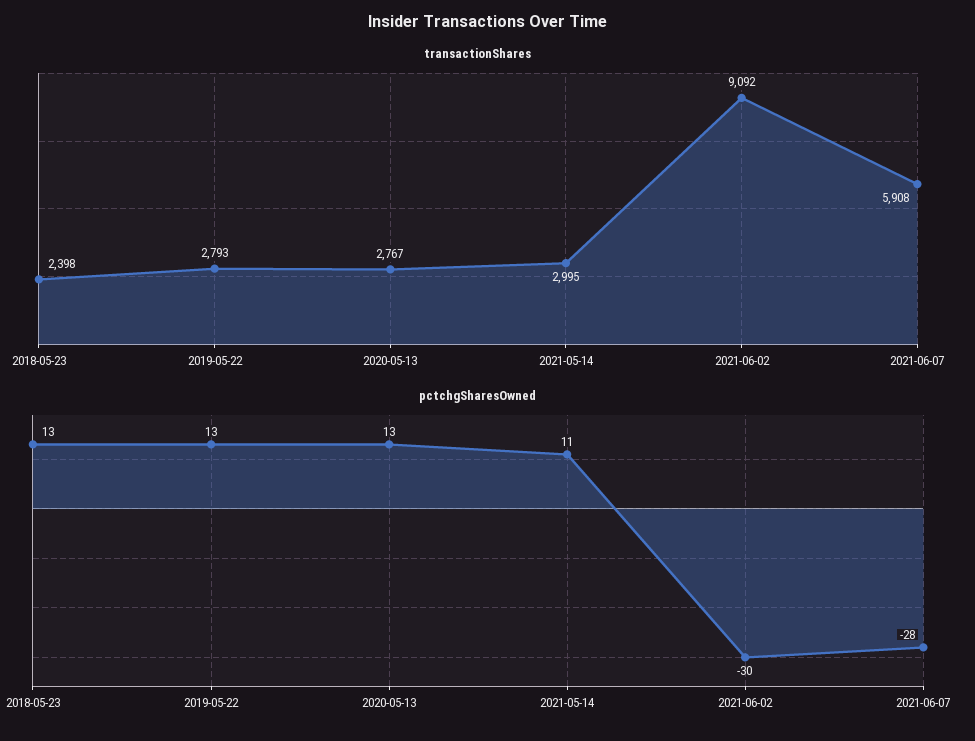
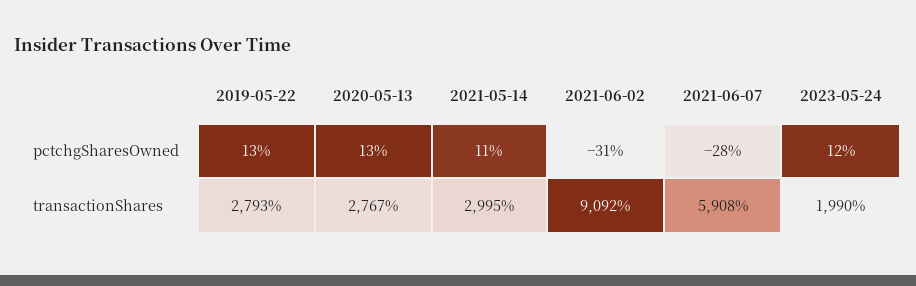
transactionShares, 2018-05-23: 2398 -> none
pctchgSharesOwned, 2018-05-23: 13 -> none
pctchgSharesOwned, 2021-06-02: -30 -> -31
pctchgSharesOwned, 2023-05-24: none -> 12
transactionShares, 2023-05-24: none -> 1990

